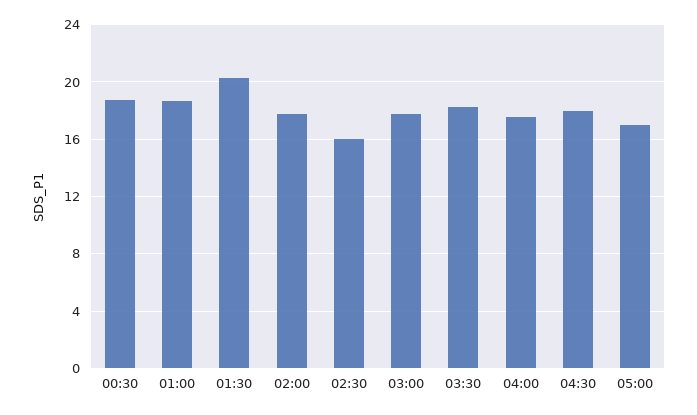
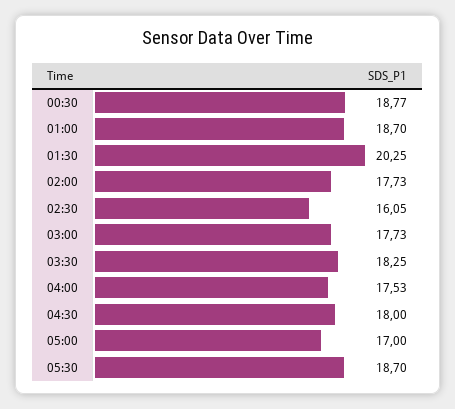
05:30: none -> 18.7

